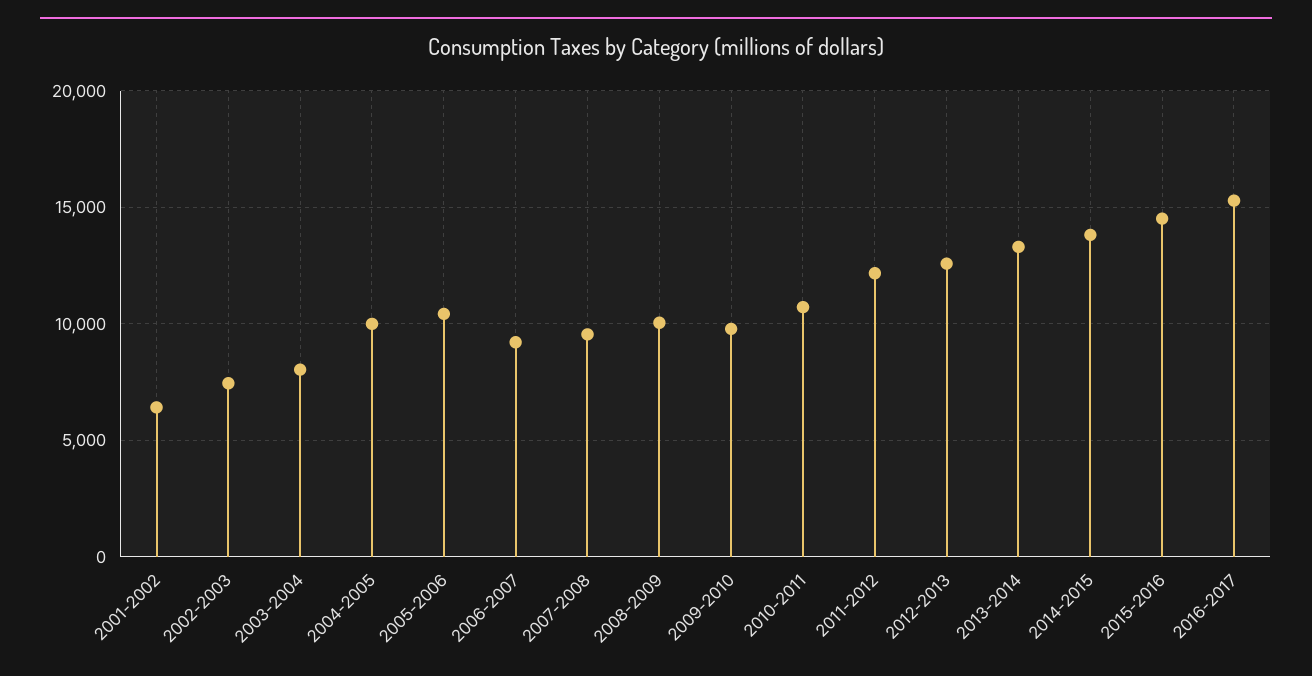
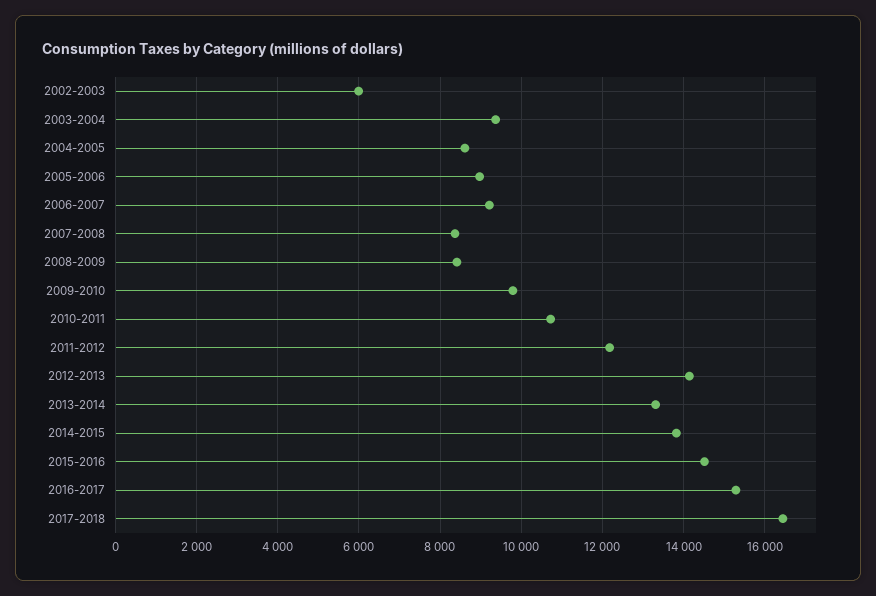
2001-2002: 6500 -> none
2002-2003: 7500 -> 6000
2003-2004: 8000 -> 9400
2004-2005: 10000 -> 8600
2005-2006: 10500 -> 9000
2007-2008: 9500 -> 8400
2008-2009: 10000 -> 8400
2012-2013: 12500 -> 14200
2017-2018: none -> 16400

